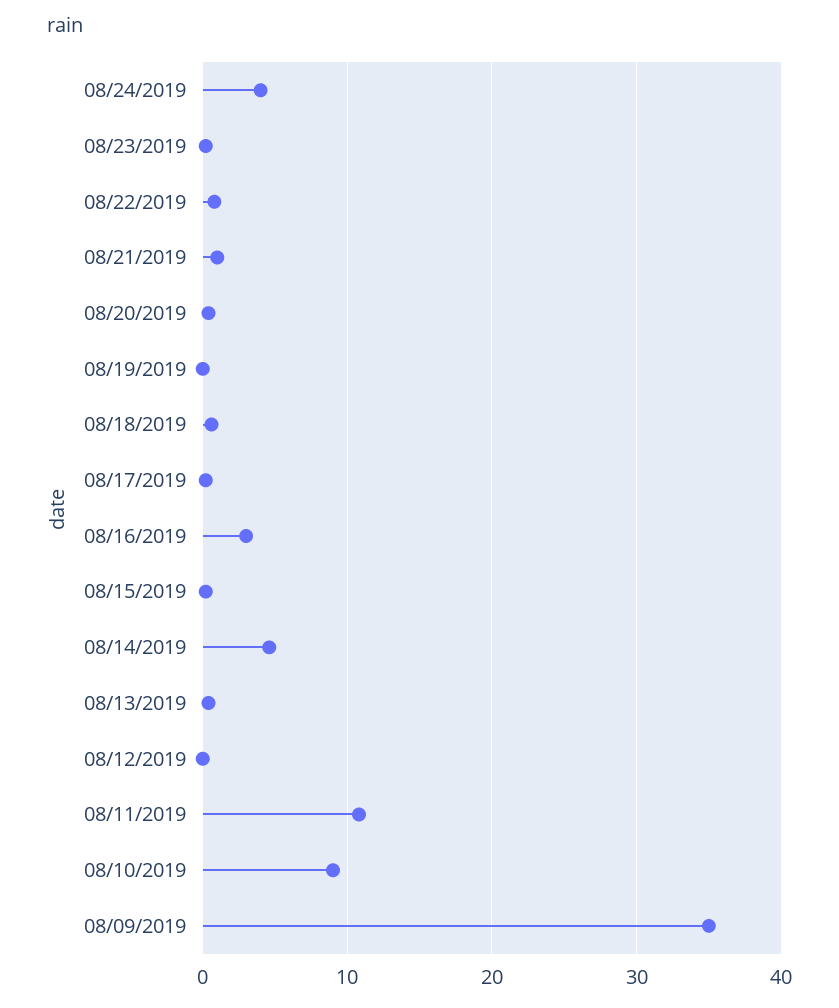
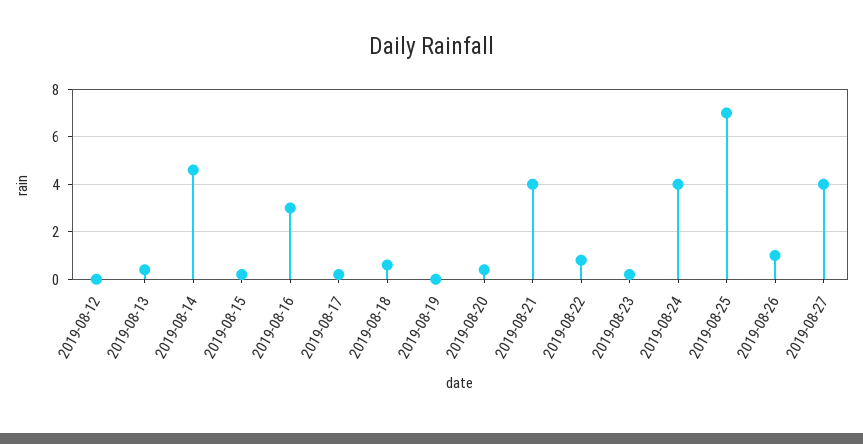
08/21/2019: 1 -> 4
08/11/2019: 11 -> none
08/10/2019: 9 -> none
08/09/2019: 35 -> none
2019-08-25: none -> 7
2019-08-26: none -> 1
2019-08-27: none -> 4

